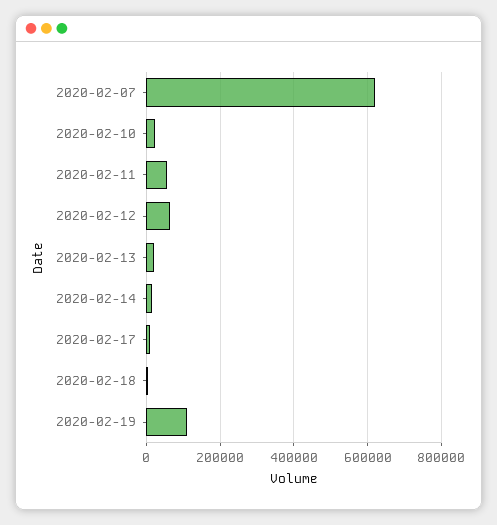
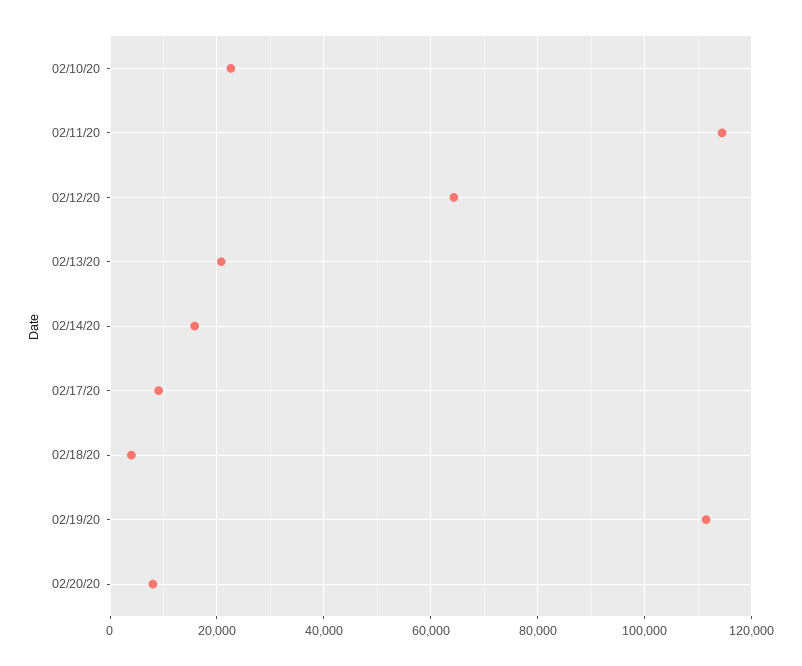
2020-02-07: 620000 -> none
2020-02-11: 60000 -> 114000
02/20/20: none -> 8000

